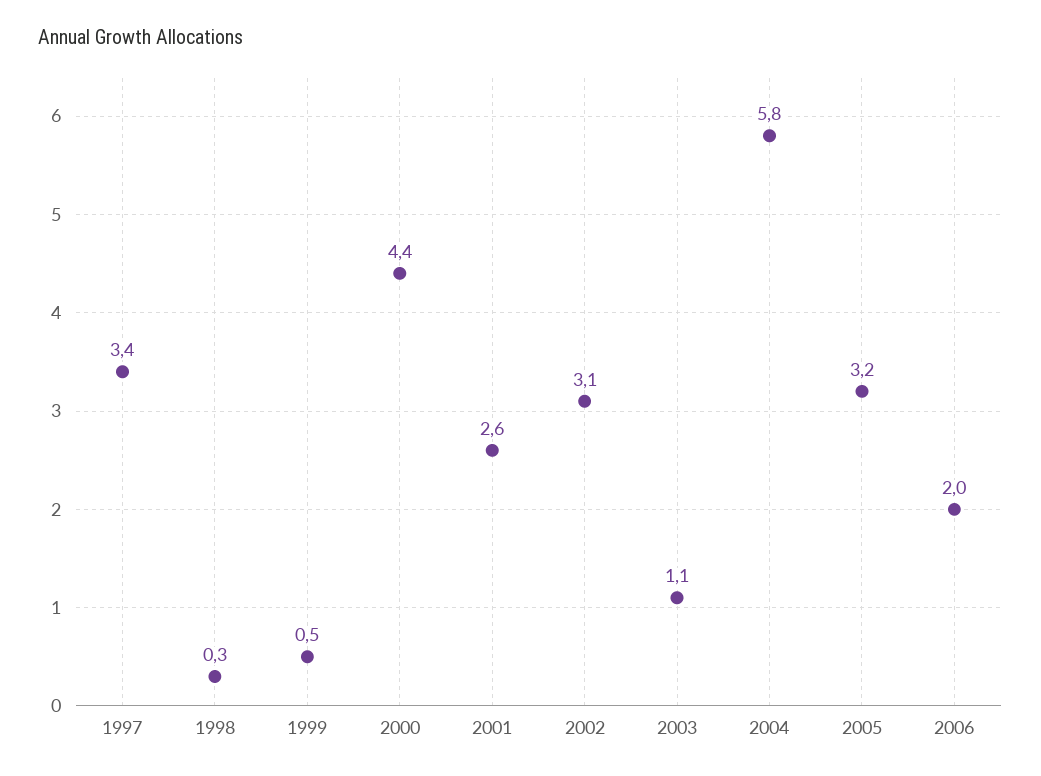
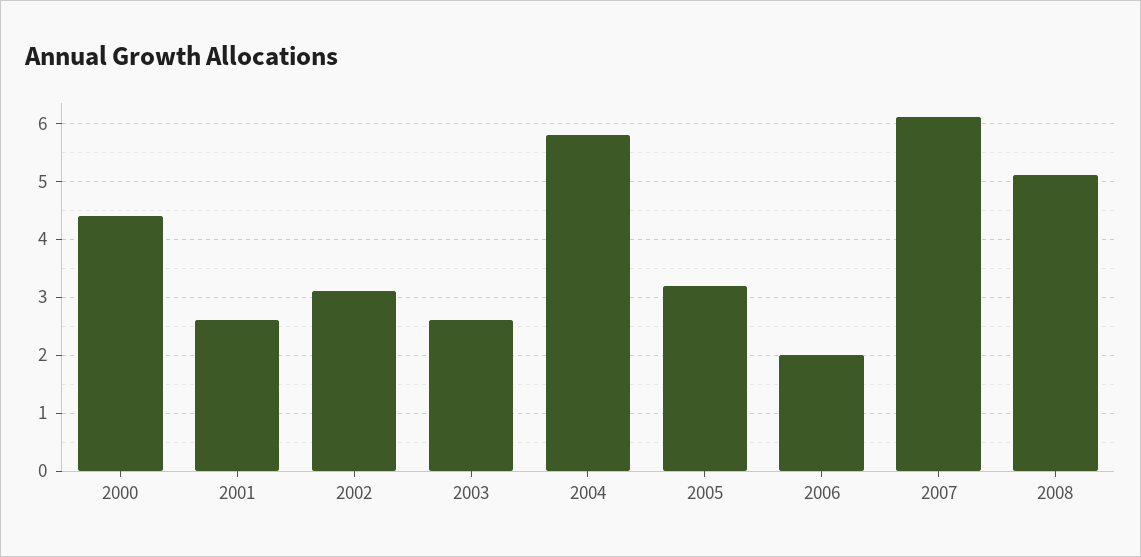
1997: 3.4 -> none
1998: 0.3 -> none
1999: 0.5 -> none
2003: 1.1 -> 2.5
2007: none -> 6
2008: none -> 5

